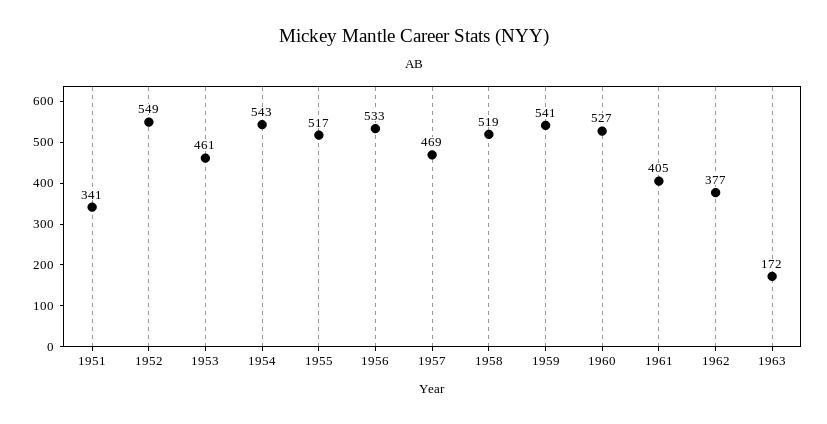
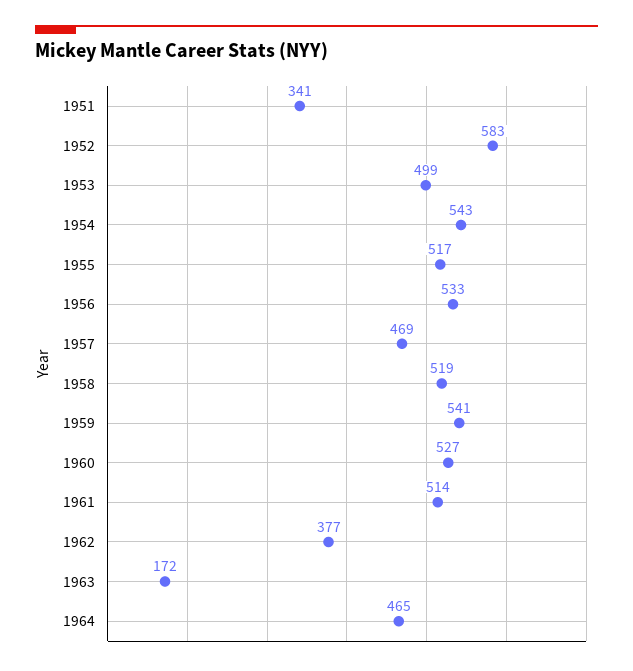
1952: 549 -> 583
1953: 461 -> 499
1961: 405 -> 514
1964: none -> 465

